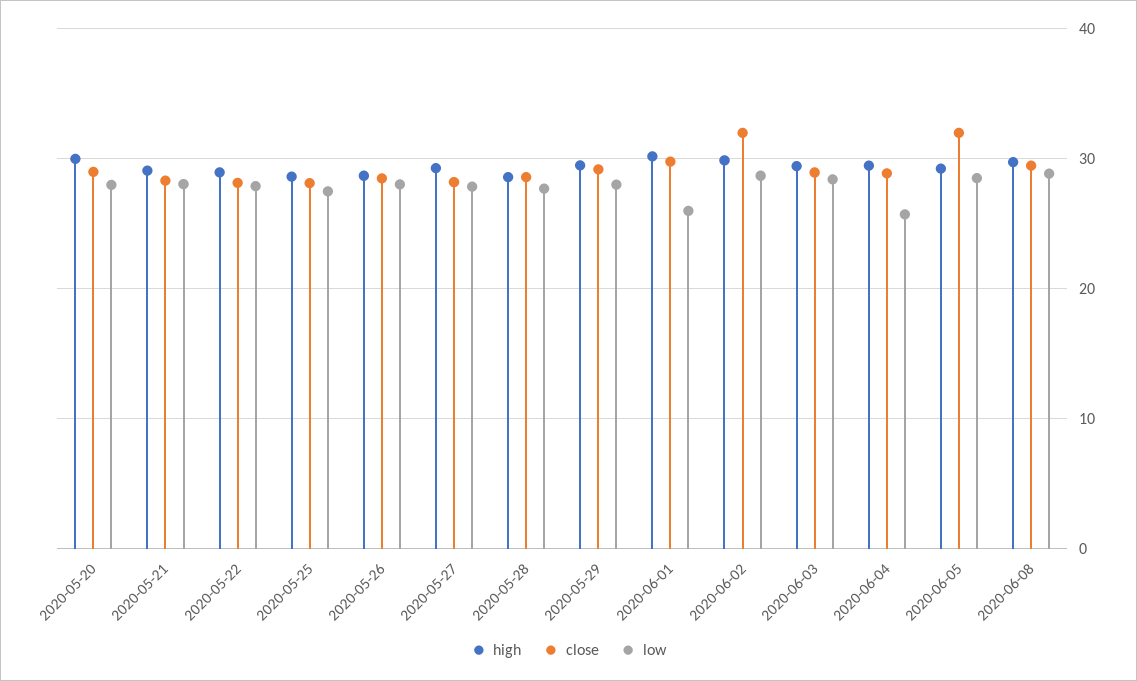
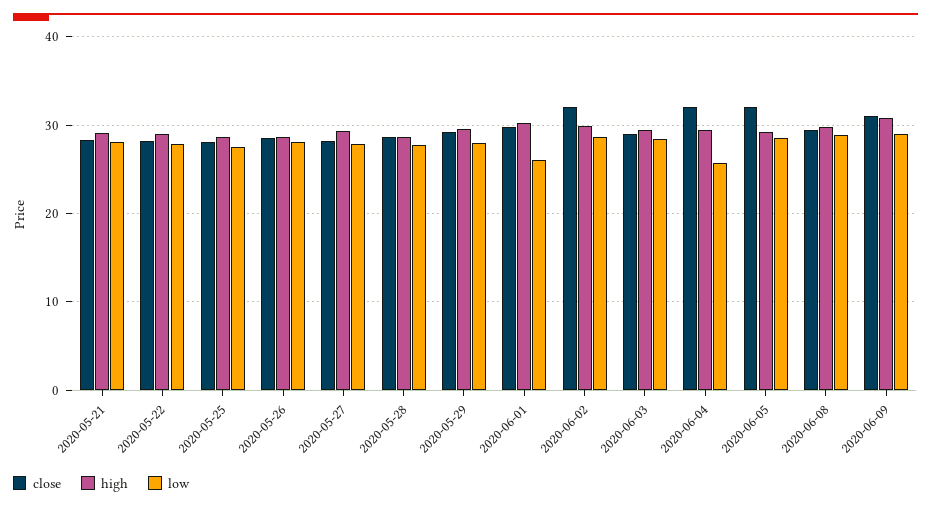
high, 2020-05-20: 30 -> none
close, 2020-05-20: 29 -> none
low, 2020-05-20: 28 -> none
close, 2020-06-04: 29 -> 32
close, 2020-06-09: none -> 31
high, 2020-06-09: none -> 31
low, 2020-06-09: none -> 29

